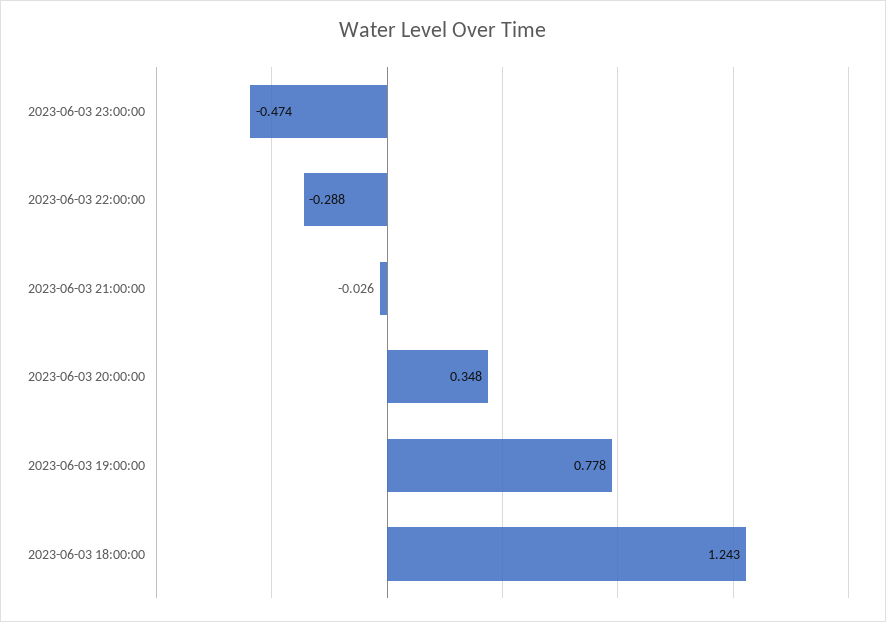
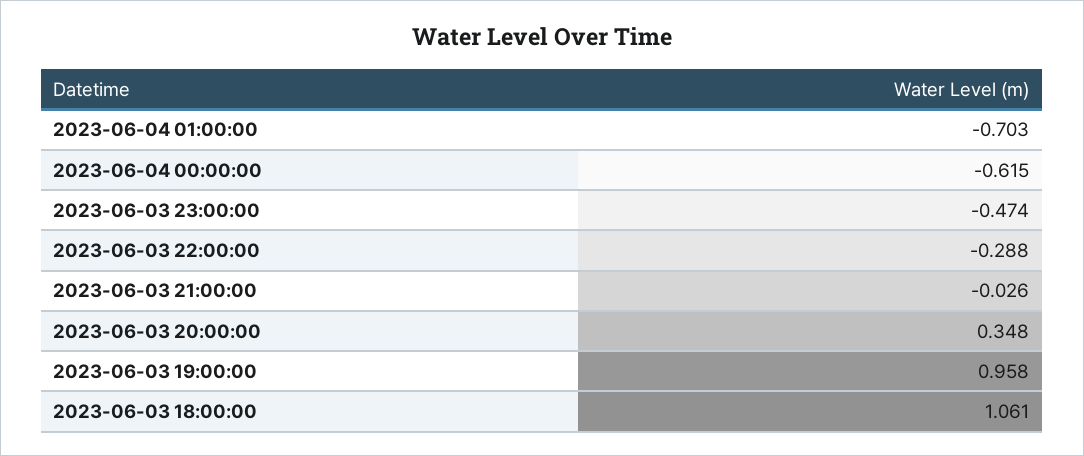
2023-06-03 19:00:00: 0.778 -> 0.958
2023-06-03 18:00:00: 1.243 -> 1.061
2023-06-04 01:00:00: none -> -0.703
2023-06-04 00:00:00: none -> -0.615

